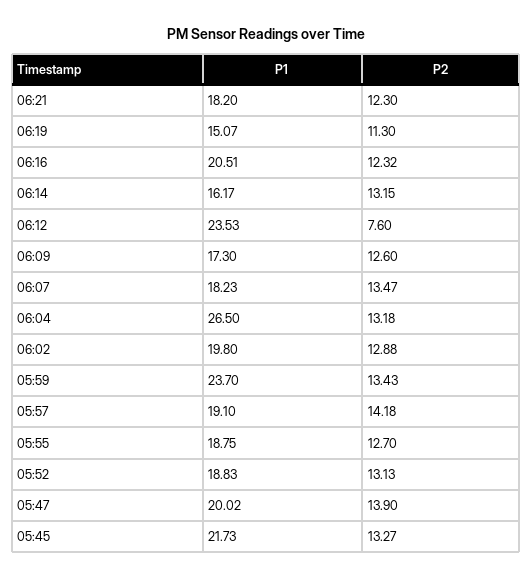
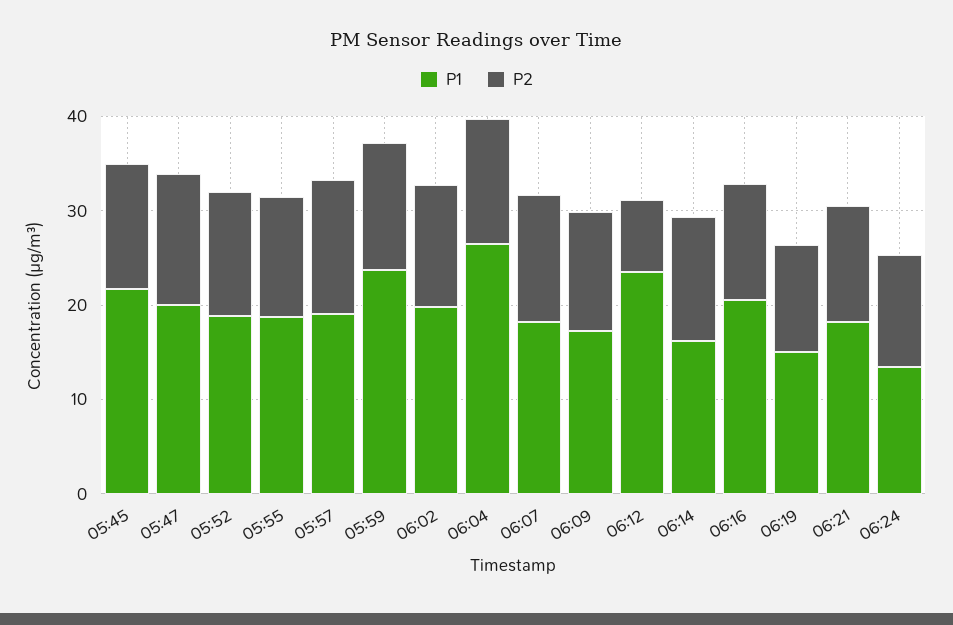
P1, 06:24: none -> 14
P2, 06:24: none -> 12

